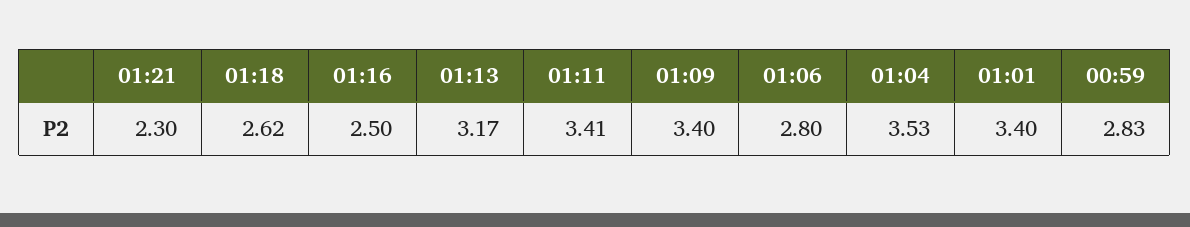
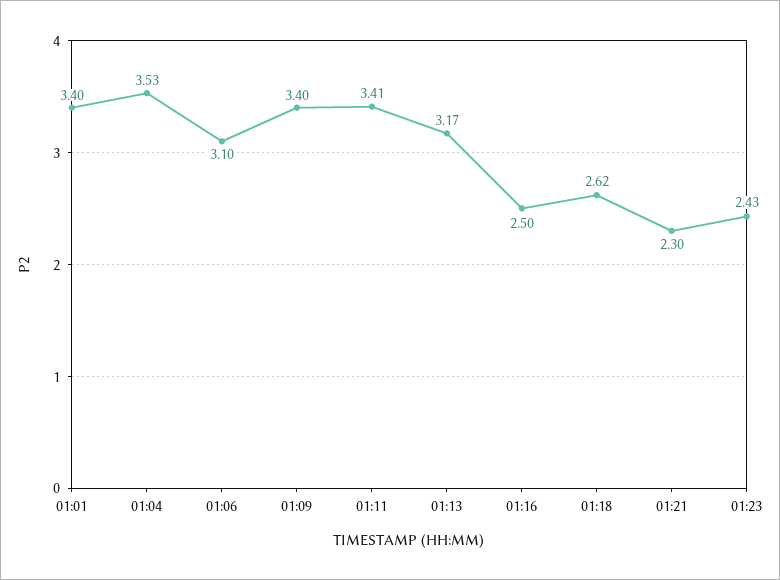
01:06: 2.8 -> 3.1
00:59: 2.83 -> none
01:23: none -> 2.43

